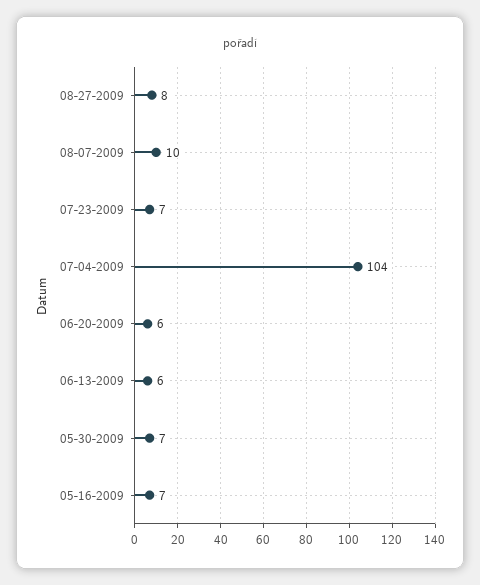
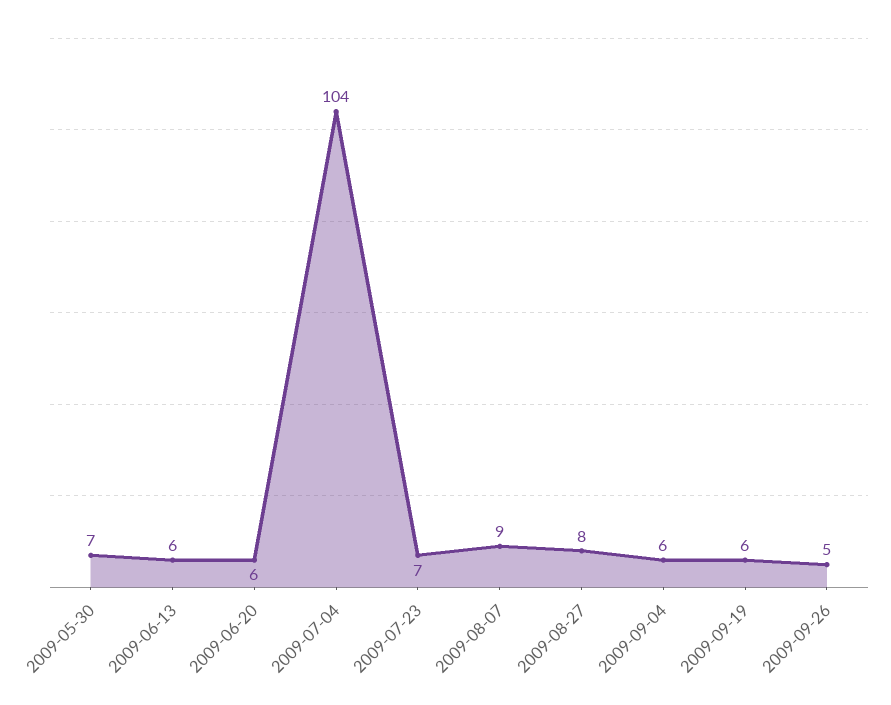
08-07-2009: 10 -> 9
05-16-2009: 7 -> none
2009-09-04: none -> 6
2009-09-19: none -> 6
2009-09-26: none -> 5

